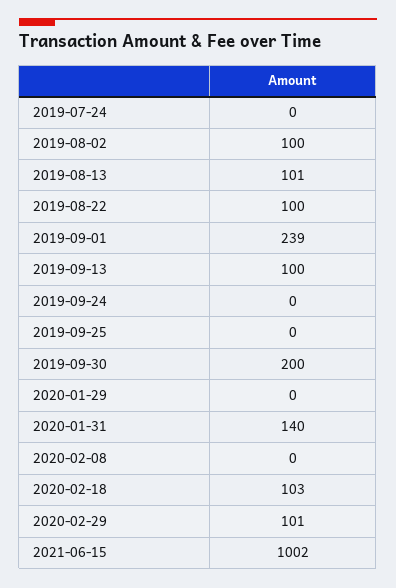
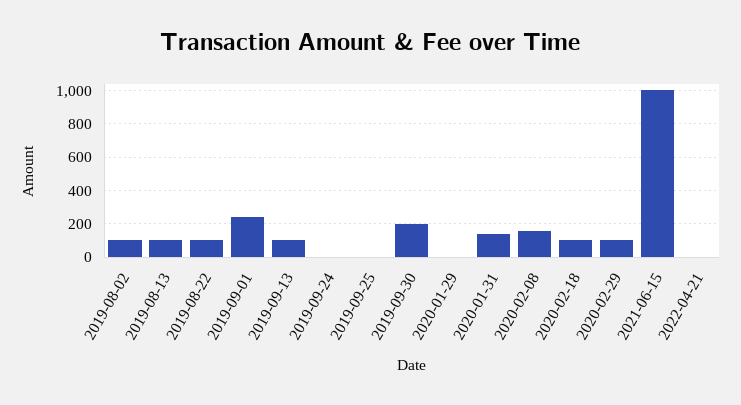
2019-07-24: 0 -> none
2020-02-08: 0 -> 150
2022-04-21: none -> 0

